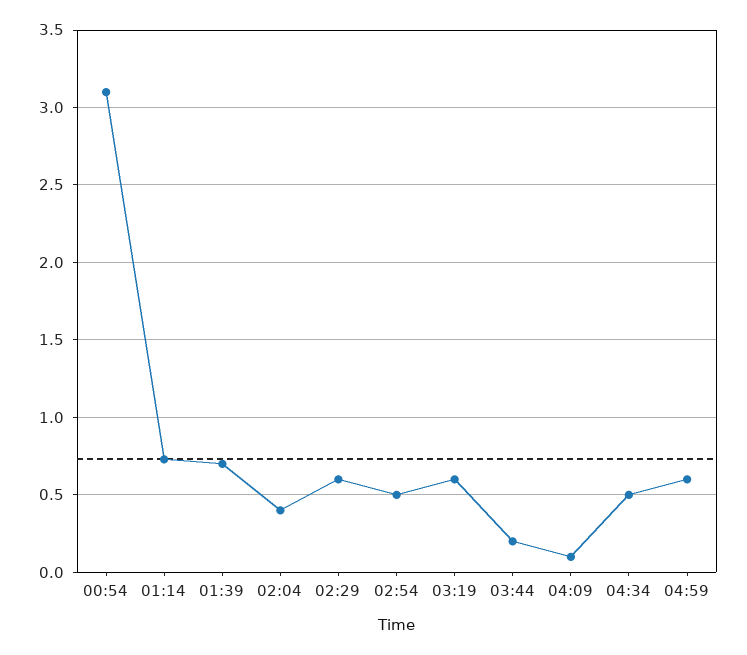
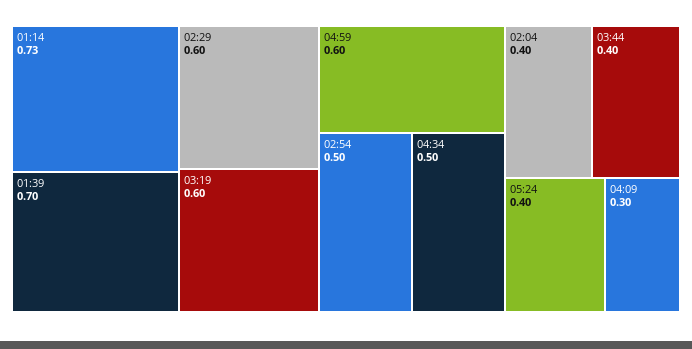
00:54: 3.1 -> none
03:44: 0.2 -> 0.4
04:09: 0.1 -> 0.3
05:24: none -> 0.4

